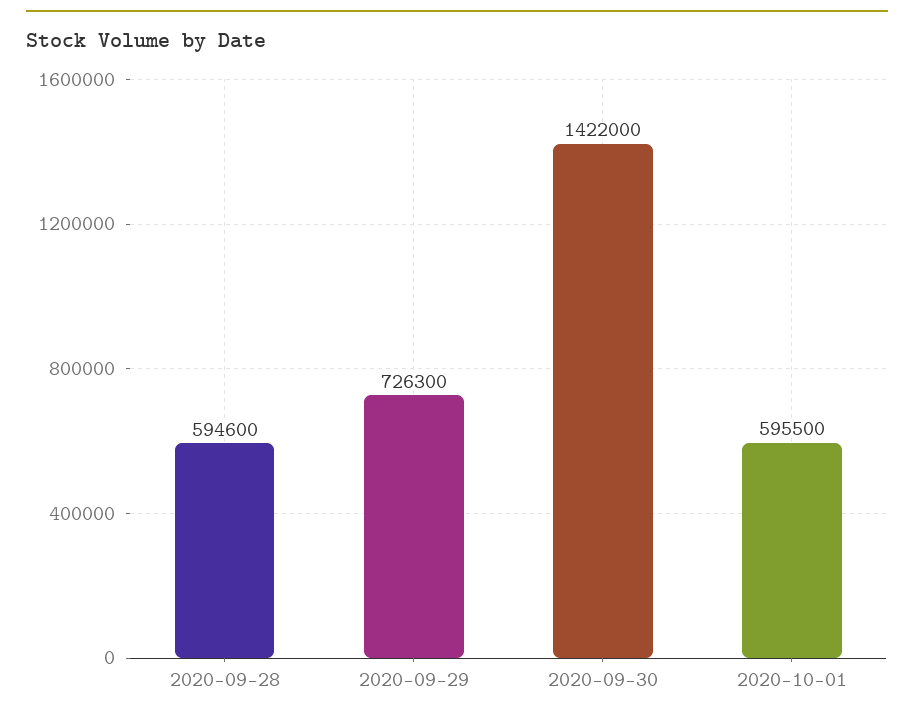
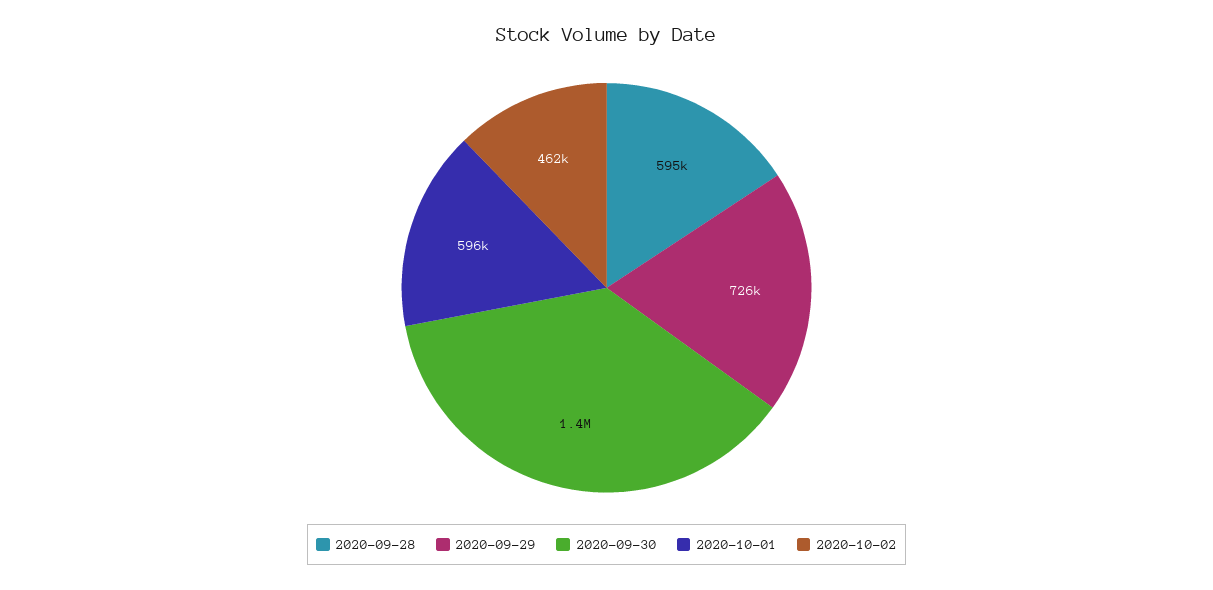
2020-10-02: none -> 462000

